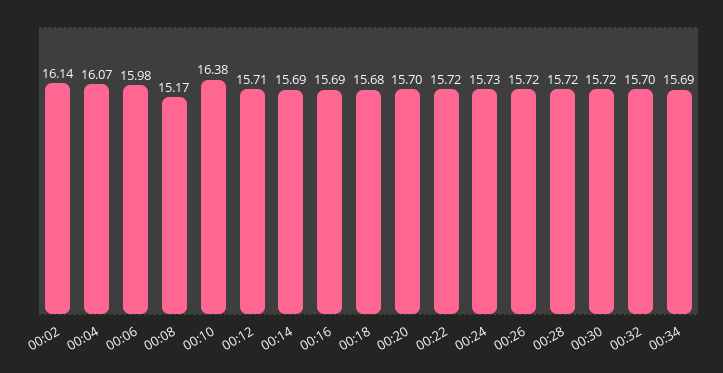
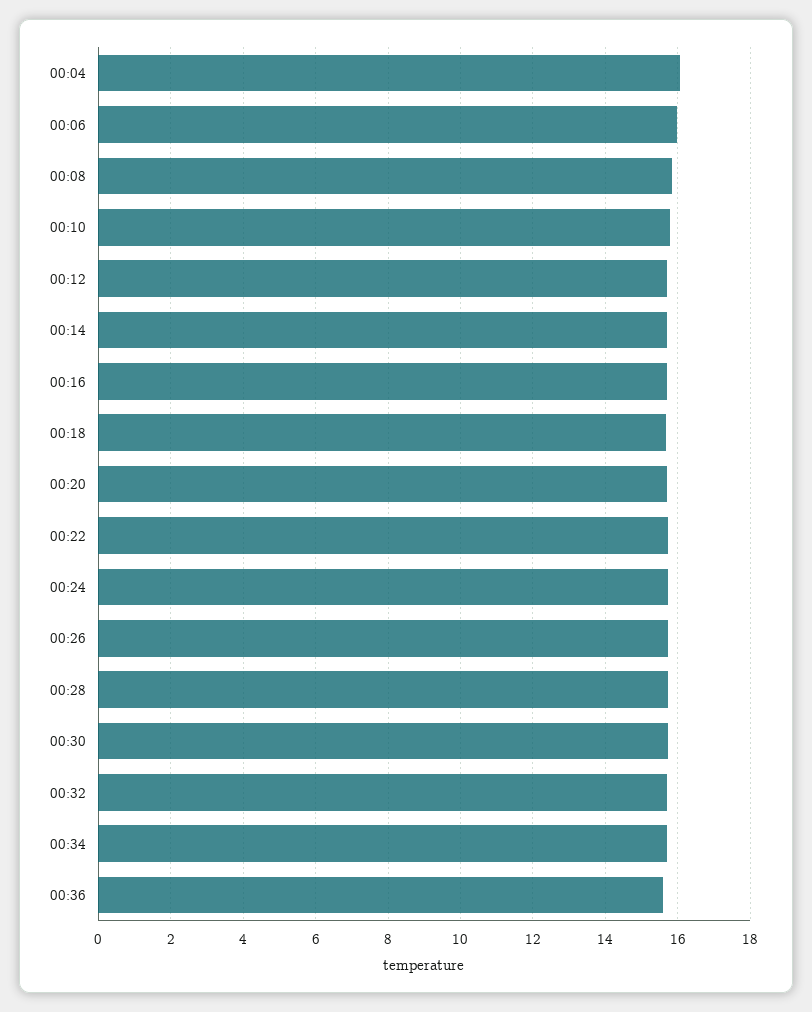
00:02: 16.14 -> none
00:08: 15.17 -> 15.8
00:10: 16.38 -> 15.8
00:36: none -> 15.6

